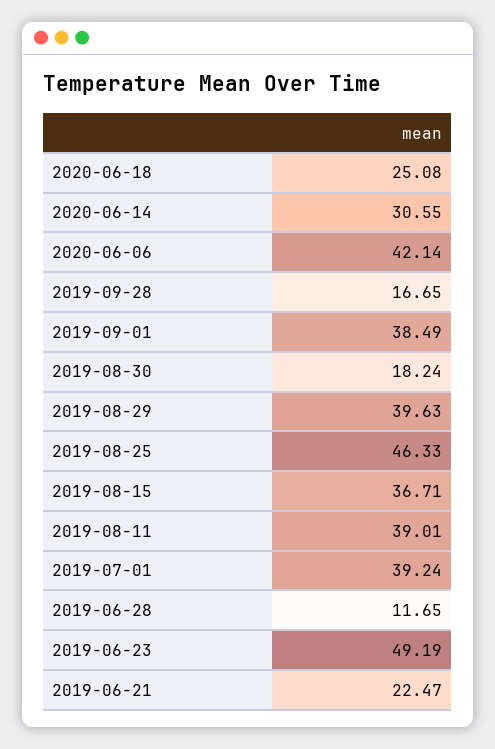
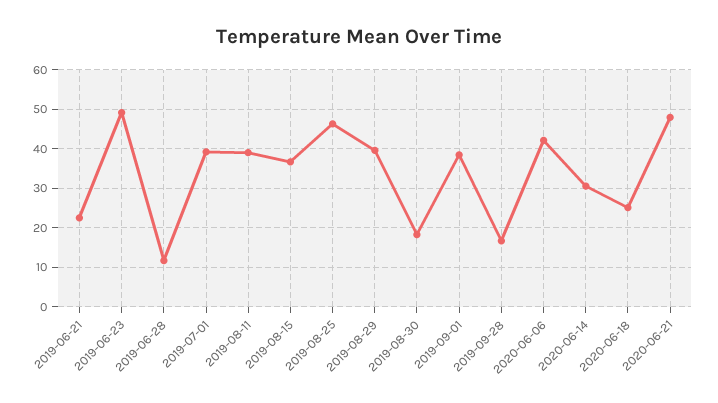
2020-06-21: none -> 48

